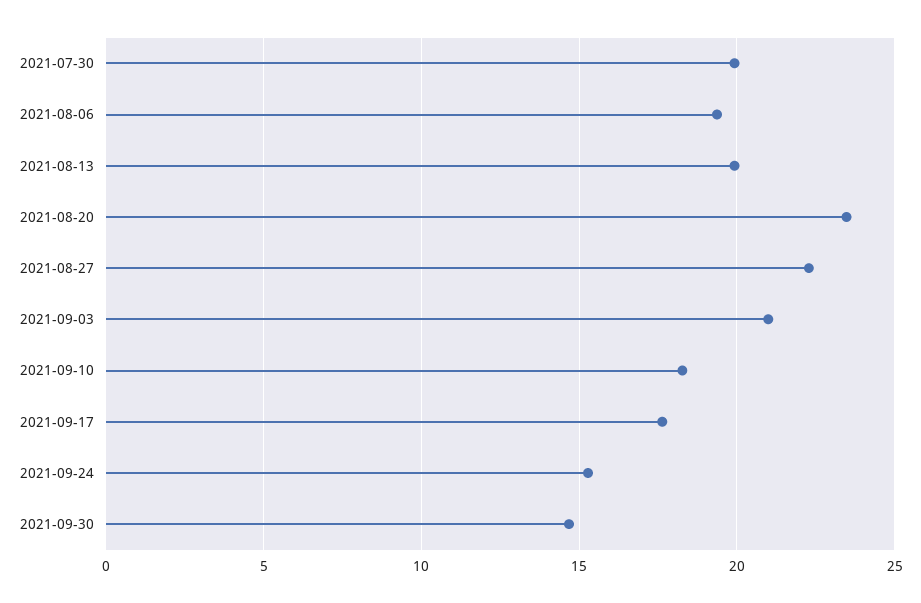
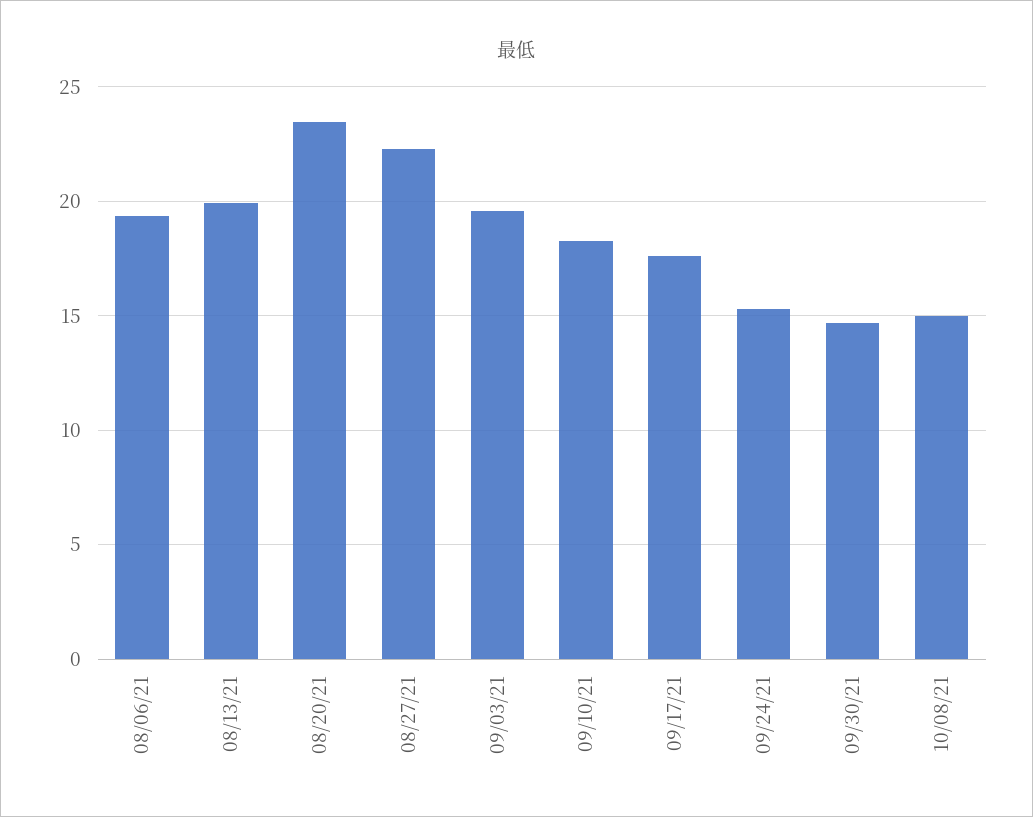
2021-07-30: 20 -> none
2021-09-03: 21 -> 19.5
10/08/21: none -> 15

